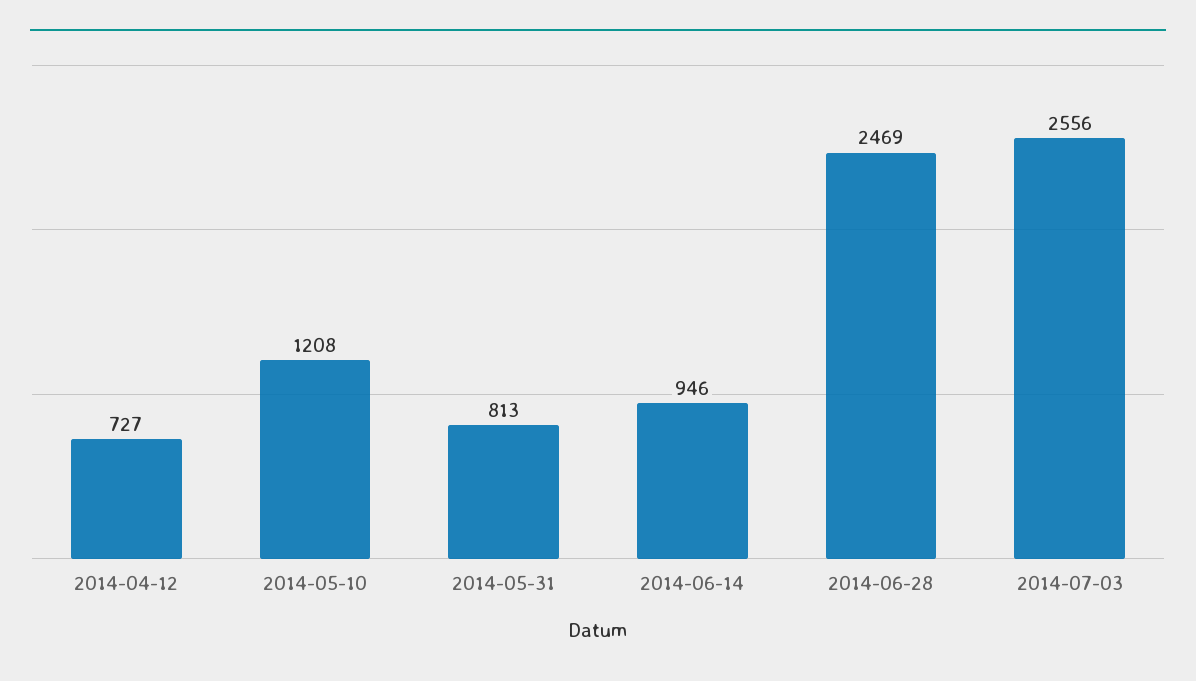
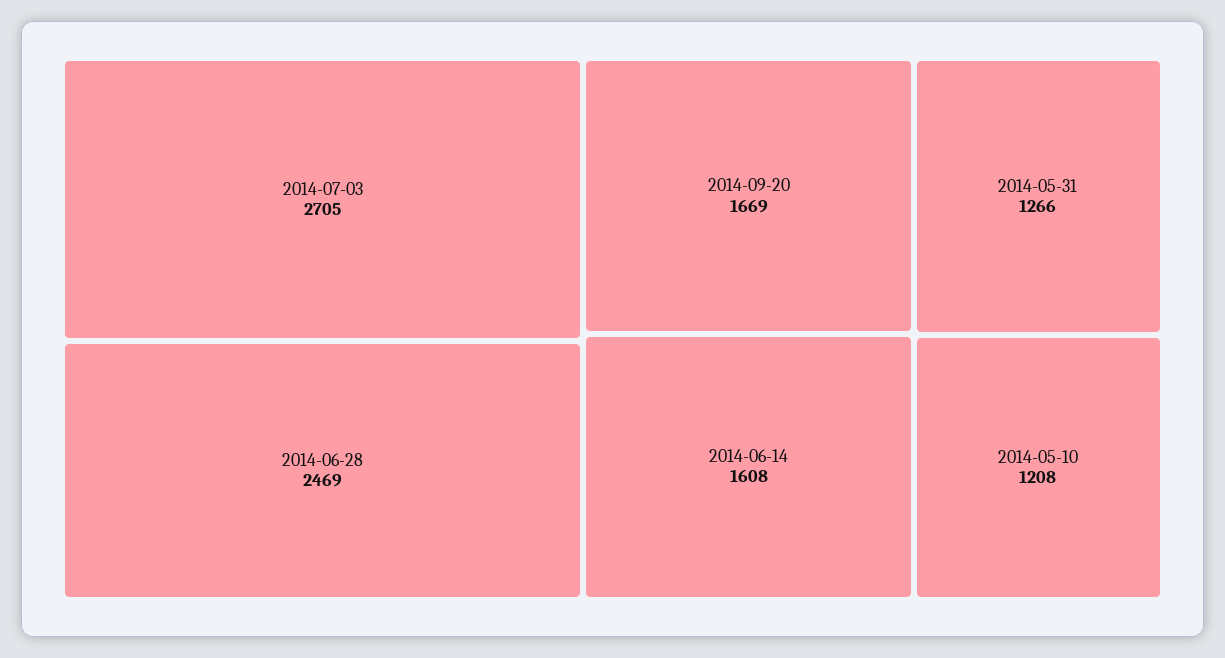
2014-04-12: 727 -> none
2014-05-31: 813 -> 1266
2014-06-14: 946 -> 1608
2014-07-03: 2556 -> 2705
2014-09-20: none -> 1669

